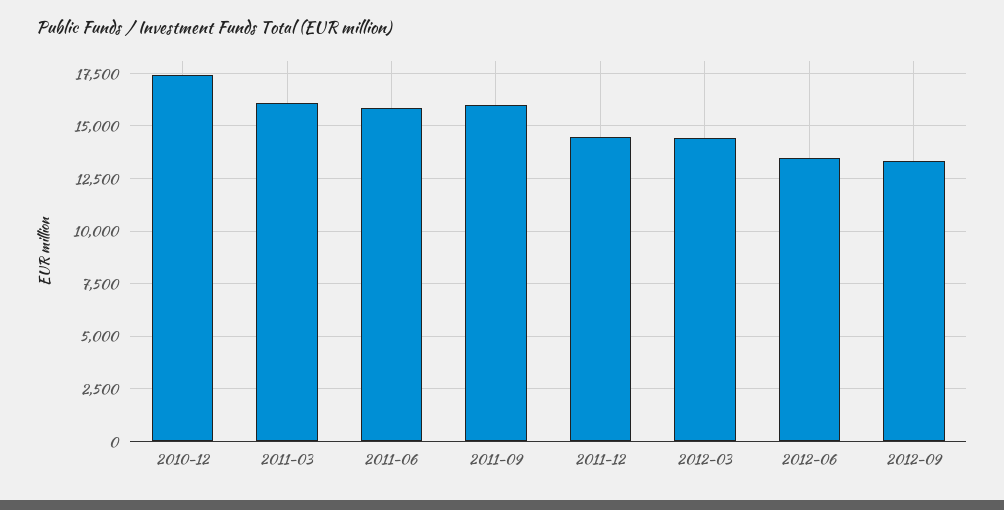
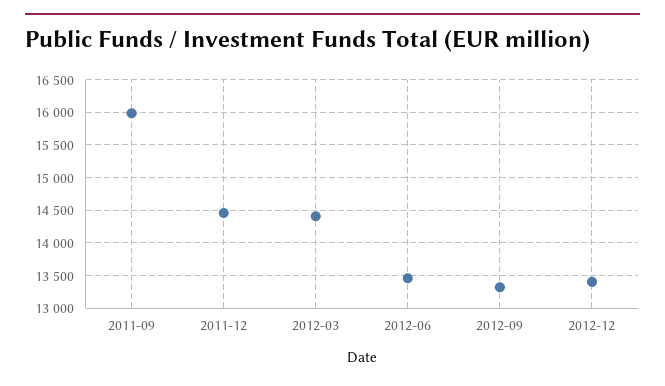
2010-12: 17500 -> none
2011-03: 16000 -> none
2011-06: 16000 -> none
2012-12: none -> 13400

